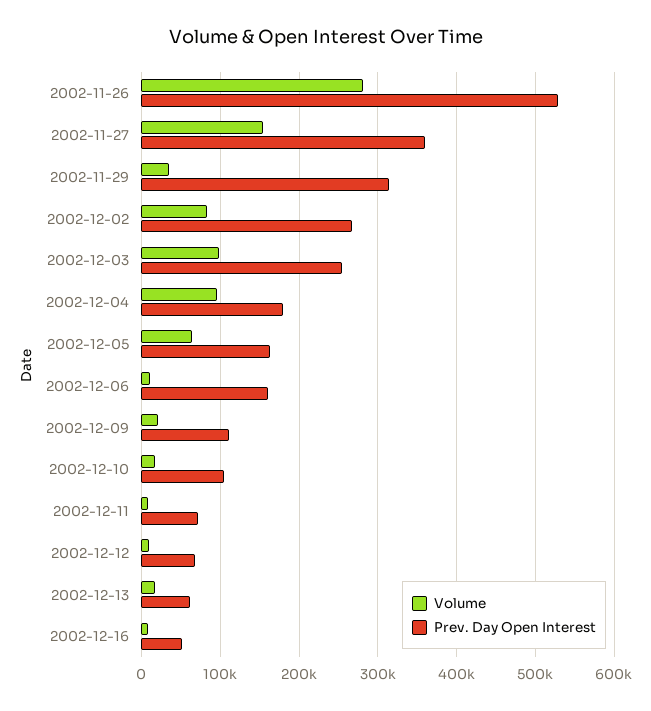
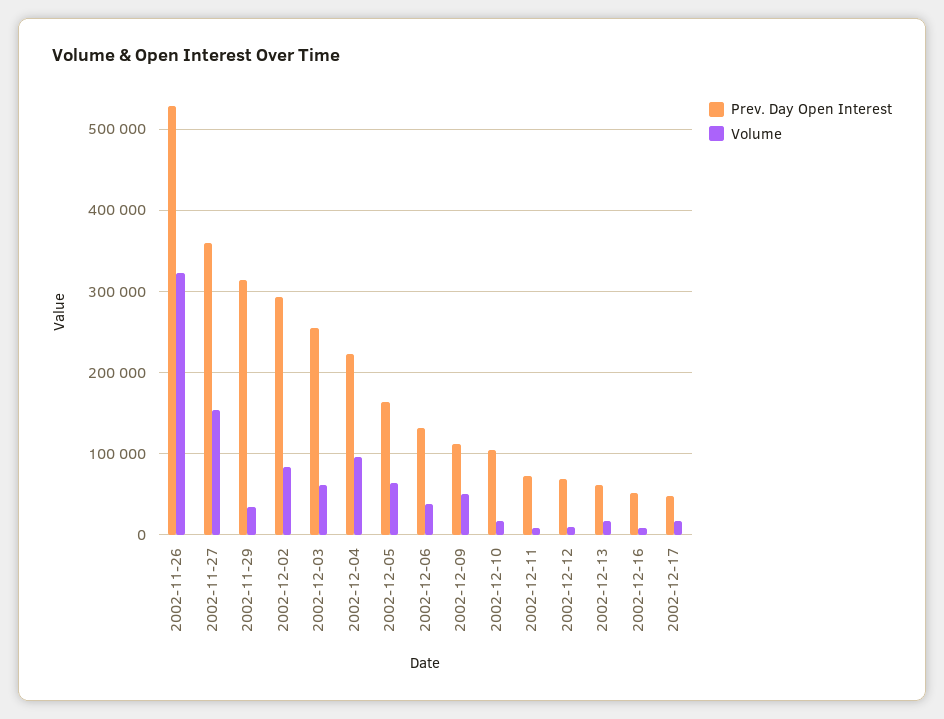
Volume, 2002-11-26: 280000 -> 320000
Prev. Day Open Interest, 2002-12-02: 270000 -> 290000
Volume, 2002-12-03: 100000 -> 60000
Prev. Day Open Interest, 2002-12-04: 180000 -> 220000
Volume, 2002-12-06: 10000 -> 40000
Prev. Day Open Interest, 2002-12-06: 160000 -> 130000
Volume, 2002-12-09: 20000 -> 50000
Prev. Day Open Interest, 2002-12-17: none -> 50000
Volume, 2002-12-17: none -> 20000

